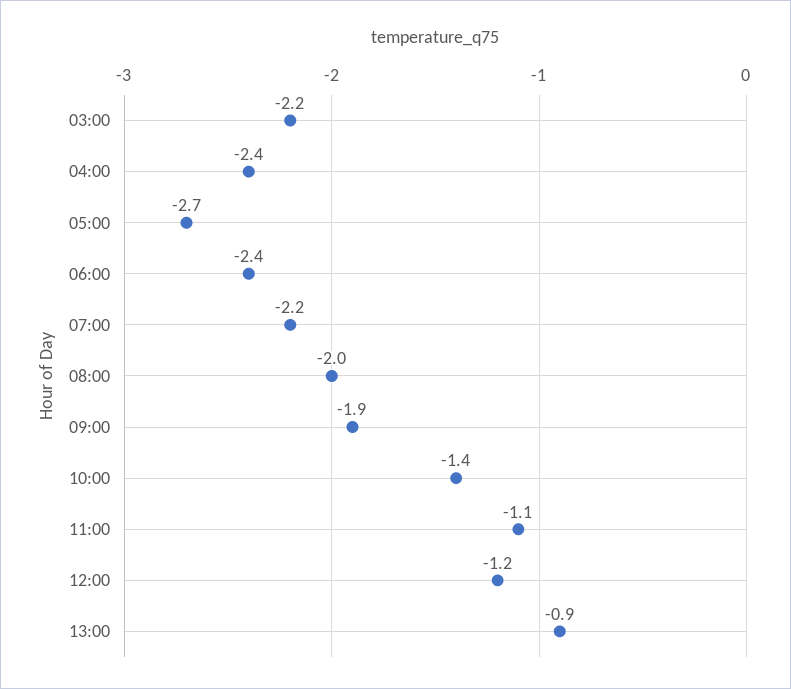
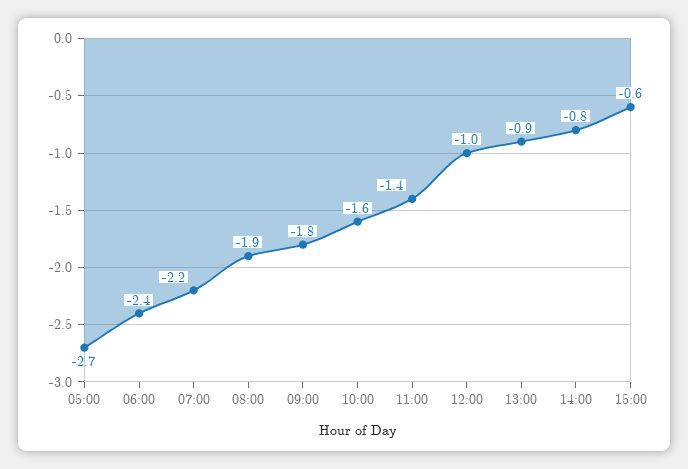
03:00: -2.2 -> none
04:00: -2.4 -> none
08:00: -2 -> -1.9
09:00: -1.9 -> -1.8
10:00: -1.4 -> -1.6
11:00: -1.1 -> -1.4
12:00: -1.2 -> -1
14:00: none -> -0.8
15:00: none -> -0.6

